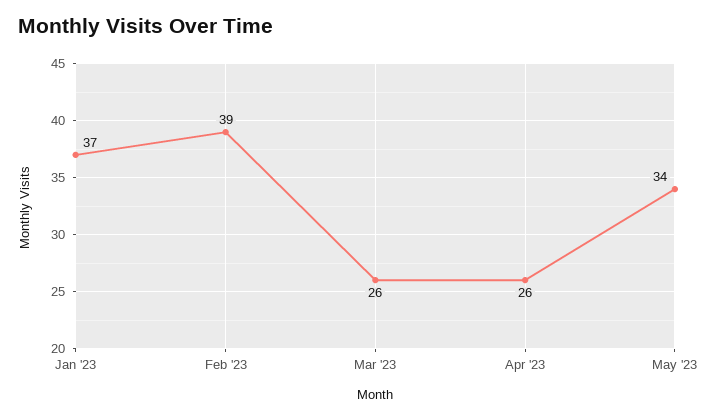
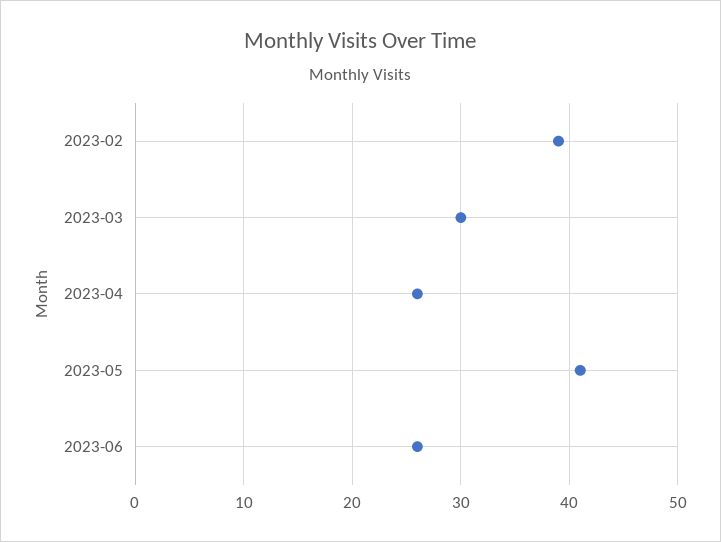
Jan '23: 37 -> none
Mar '23: 26 -> 30
May '23: 34 -> 41
2023-06: none -> 26

